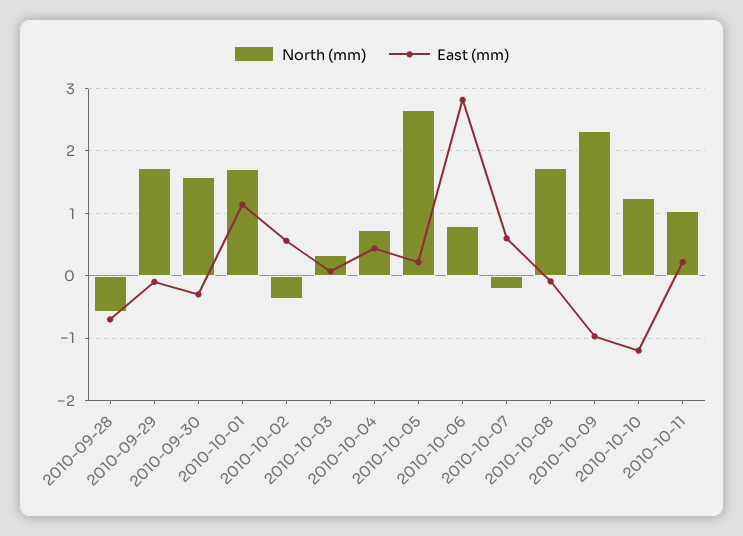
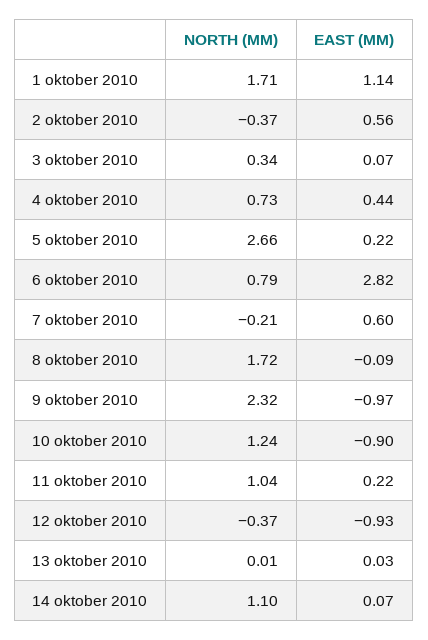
North (mm), 2010-09-28: -0.6 -> none
East (mm), 2010-09-28: -0.7 -> none
North (mm), 2010-09-29: 1.7 -> none
East (mm), 2010-09-29: -0.1 -> none
North (mm), 2010-09-30: 1.6 -> none
East (mm), 2010-09-30: -0.3 -> none
East (mm), 2010-10-10: -1.2 -> -0.9
North (mm), 12 oktober 2010: none -> -0.37
East (mm), 12 oktober 2010: none -> -0.93
North (mm), 13 oktober 2010: none -> 0.01
East (mm), 13 oktober 2010: none -> 0.03
North (mm), 14 oktober 2010: none -> 1.1
East (mm), 14 oktober 2010: none -> 0.07

